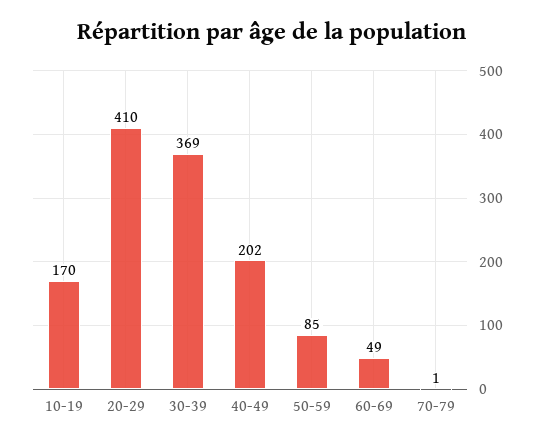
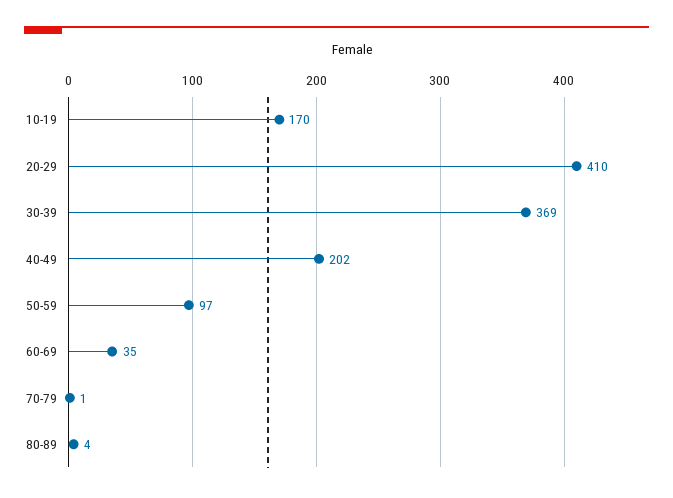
50-59: 85 -> 97
60-69: 49 -> 35
80-89: none -> 4

